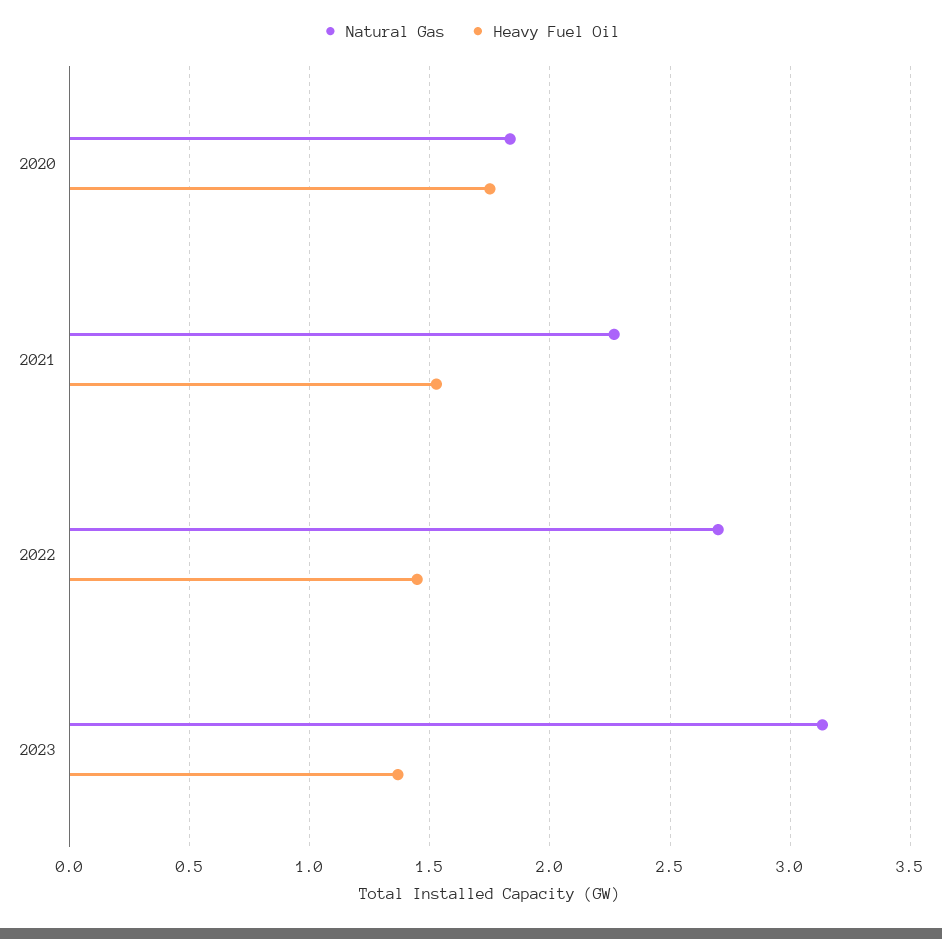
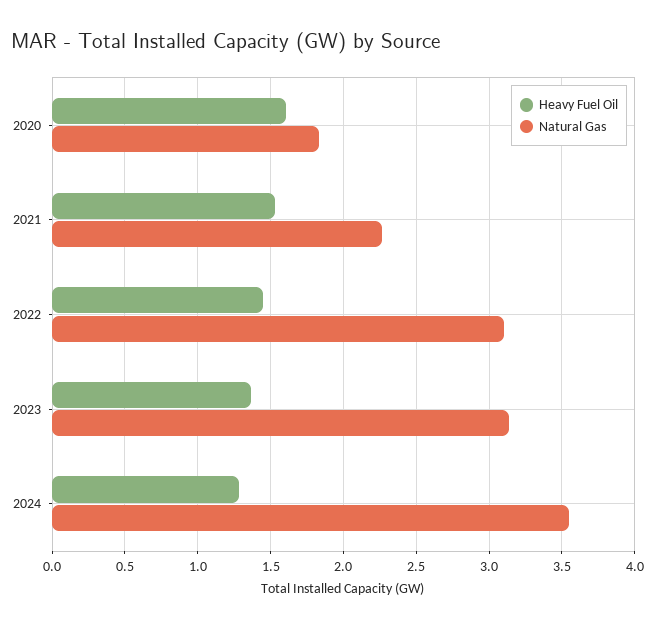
Heavy Fuel Oil, 2020: 1.75 -> 1.6
Natural Gas, 2022: 2.7 -> 3.1
Heavy Fuel Oil, 2024: none -> 1.3
Natural Gas, 2024: none -> 3.55

